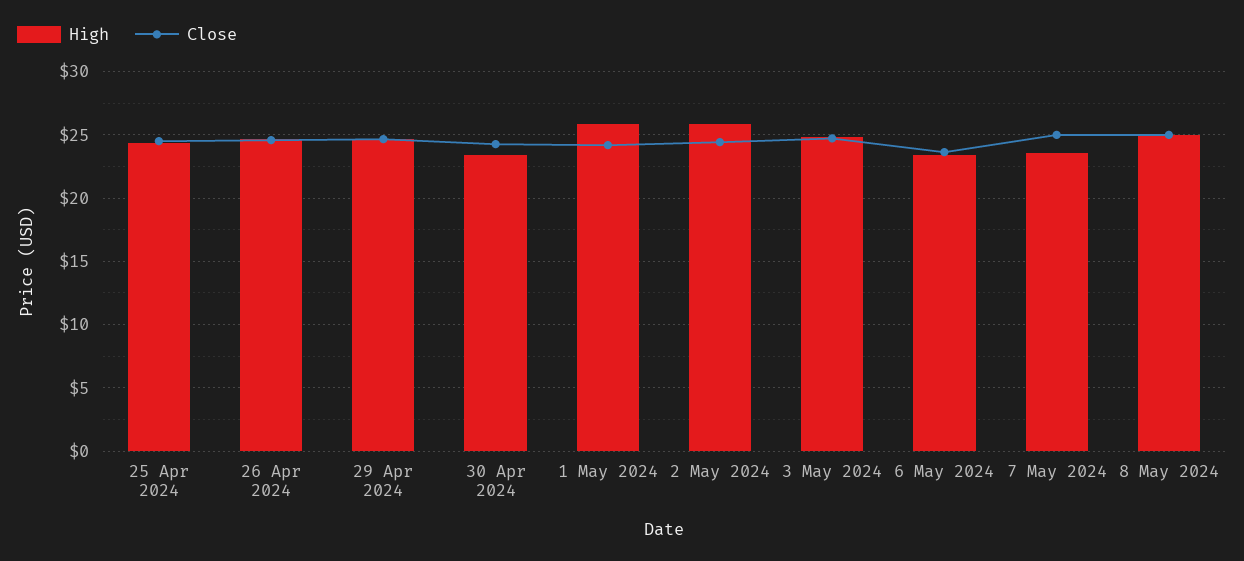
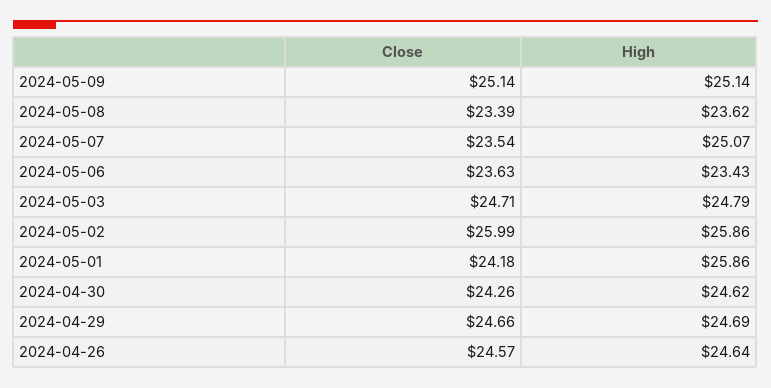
High, 25 Apr 2024: 24.5 -> none
Close, 25 Apr 2024: 24.5 -> none
High, 30 Apr 2024: 23.5 -> 24.62
Close, 2 May 2024: 24.5 -> 25.99
High, 7 May 2024: 23.5 -> 25.07
Close, 7 May 2024: 25 -> 23.54
High, 8 May 2024: 25 -> 23.62
Close, 8 May 2024: 25 -> 23.39
Close, 2024-05-09: none -> 25.14
High, 2024-05-09: none -> 25.14

